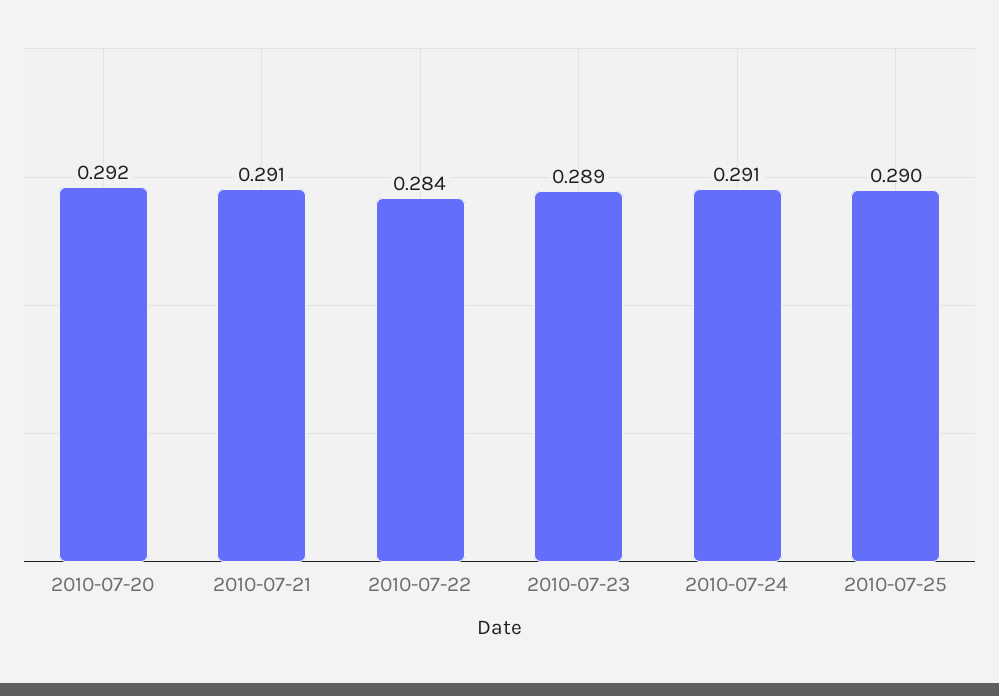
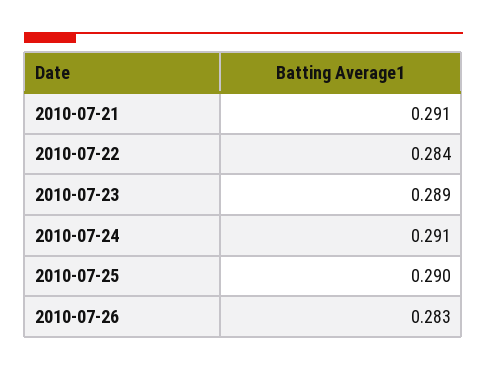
2010-07-20: 0.292 -> none
2010-07-26: none -> 0.283

